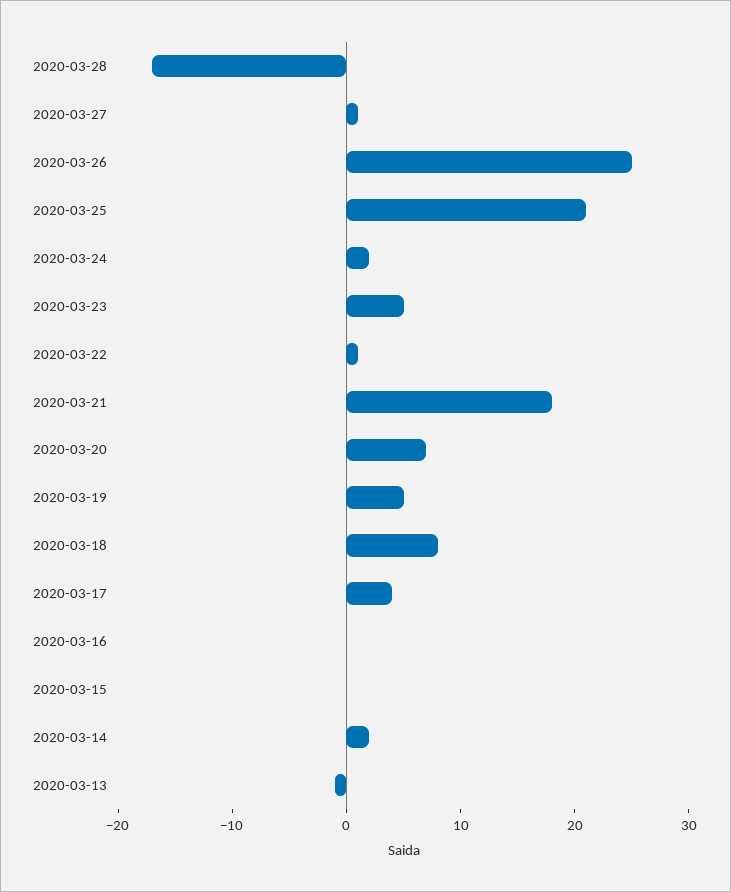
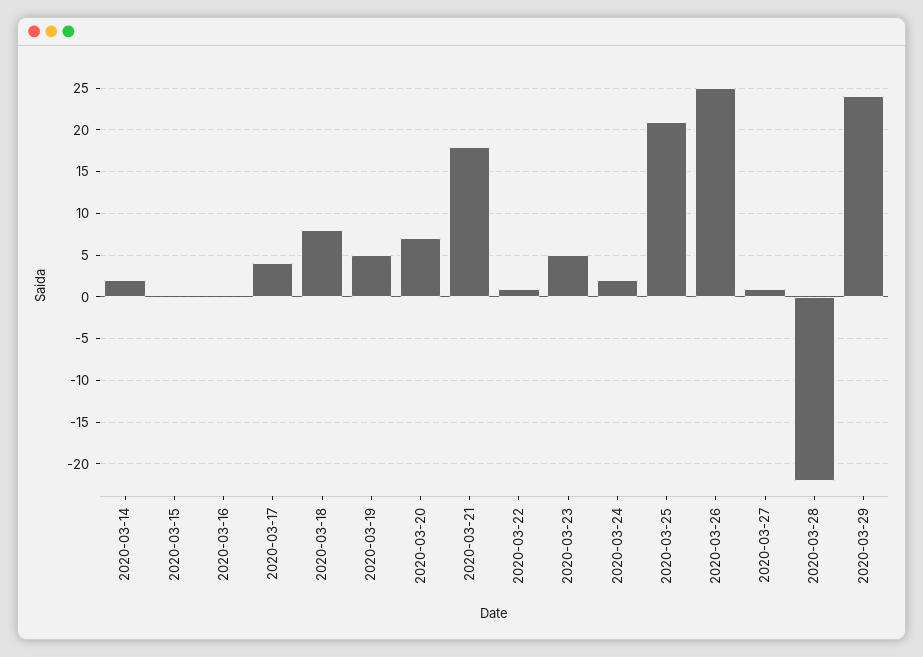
2020-03-28: -17 -> -22
2020-03-13: -1 -> none
2020-03-29: none -> 24

